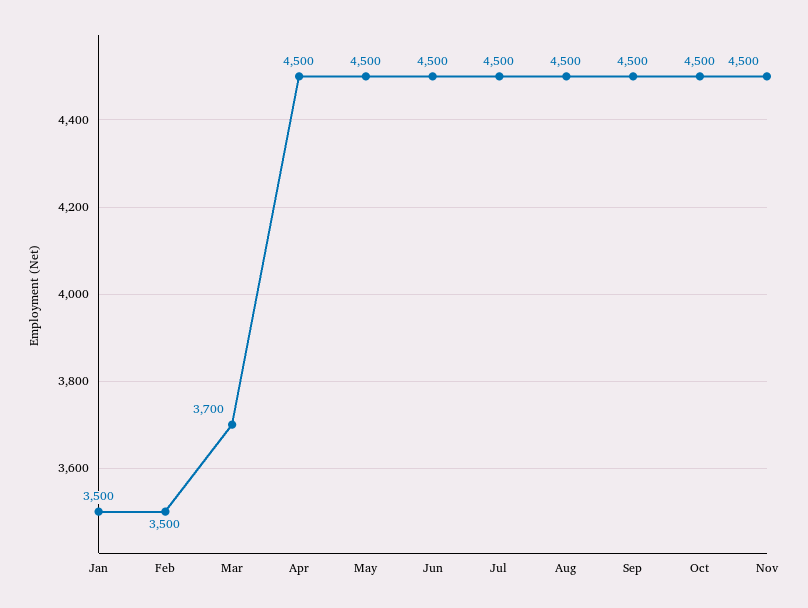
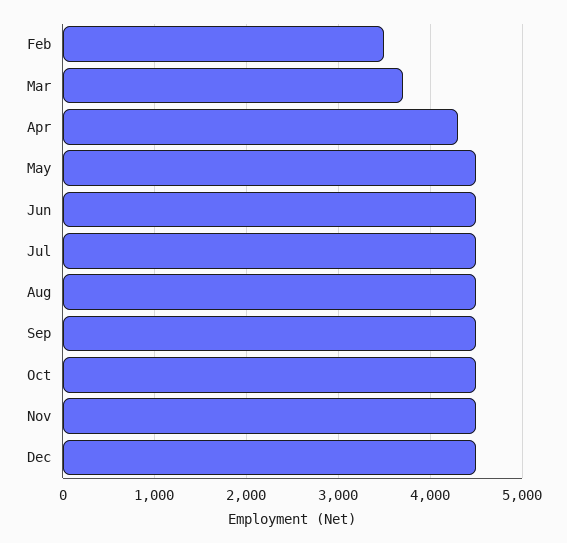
Jan: 3500 -> none
Apr: 4500 -> 4300
Dec: none -> 4500

